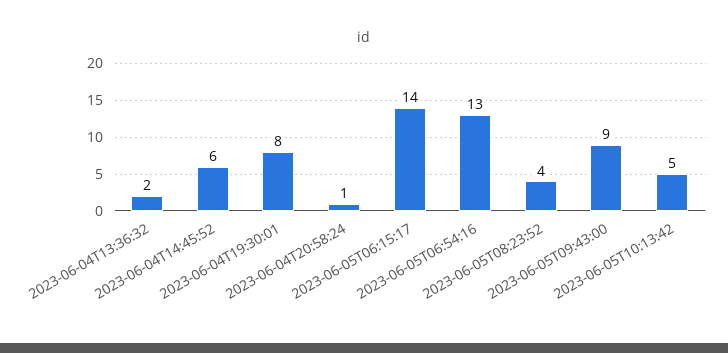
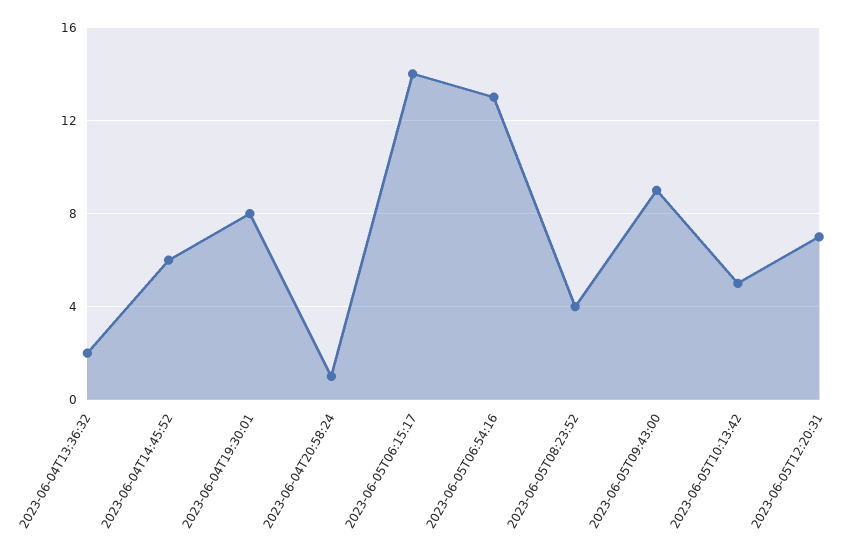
2023-06-05T12:20:31: none -> 7

